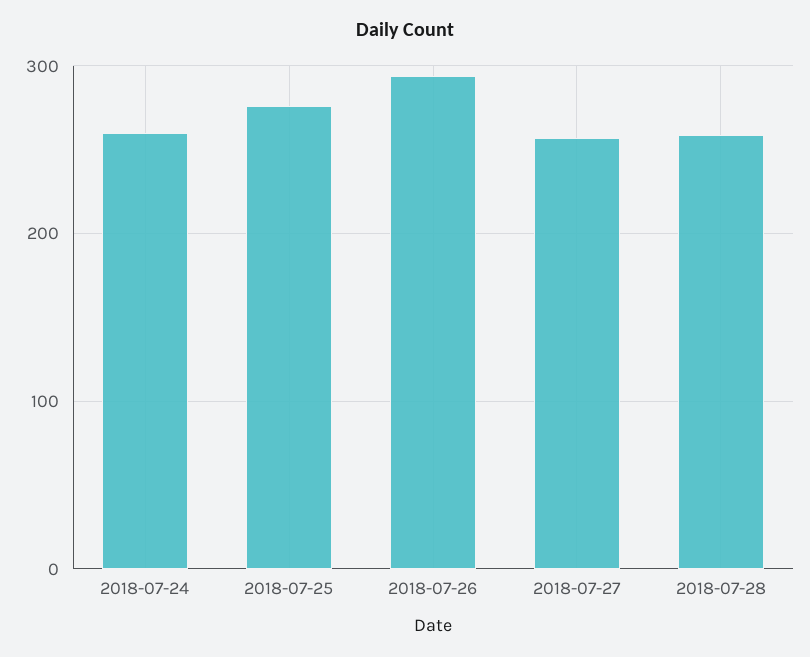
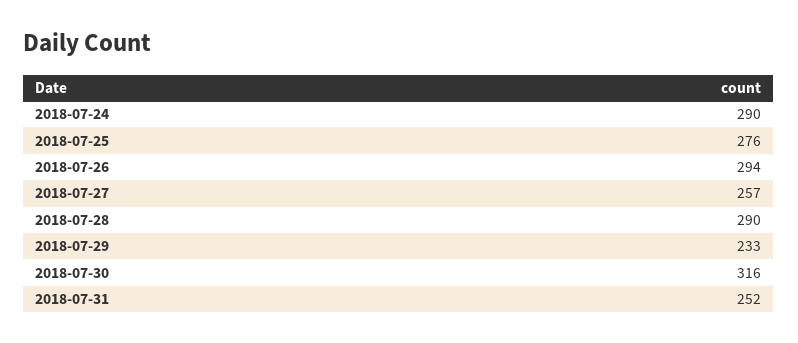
2018-07-24: 260 -> 290
2018-07-28: 260 -> 290
2018-07-29: none -> 233
2018-07-30: none -> 316
2018-07-31: none -> 252

